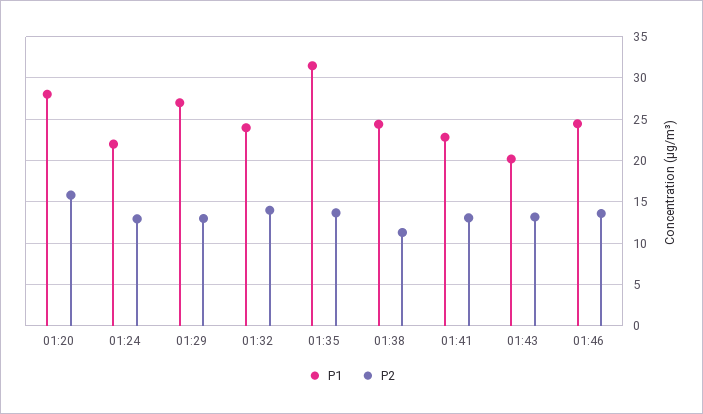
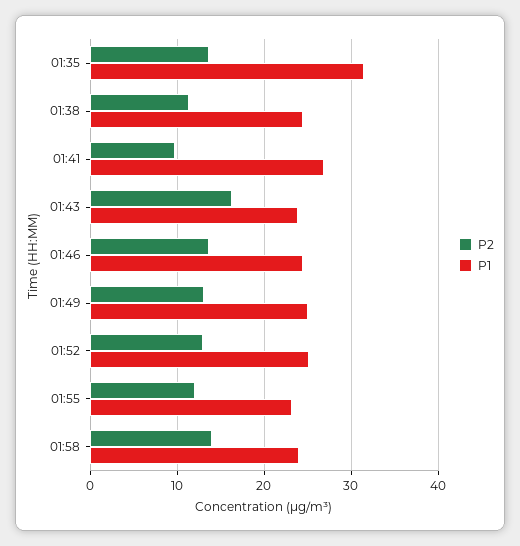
P1, 01:20: 28 -> none
P2, 01:20: 16 -> none
P1, 01:24: 22 -> none
P2, 01:24: 13 -> none
P1, 01:29: 27 -> none
P2, 01:29: 13 -> none
P1, 01:32: 24 -> none
P2, 01:32: 14 -> none
P1, 01:41: 23 -> 27
P2, 01:41: 13 -> 10
P1, 01:43: 20 -> 24
P2, 01:43: 13 -> 16
P2, 01:49: none -> 13
P1, 01:49: none -> 25
P2, 01:52: none -> 13
P1, 01:52: none -> 25
P2, 01:55: none -> 12
P1, 01:55: none -> 23
P2, 01:58: none -> 14
P1, 01:58: none -> 24

